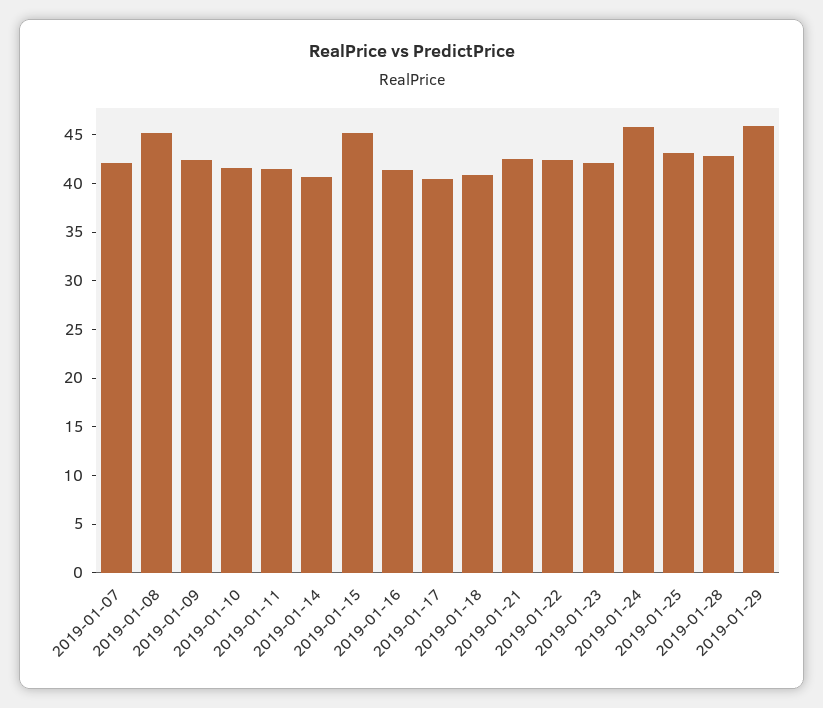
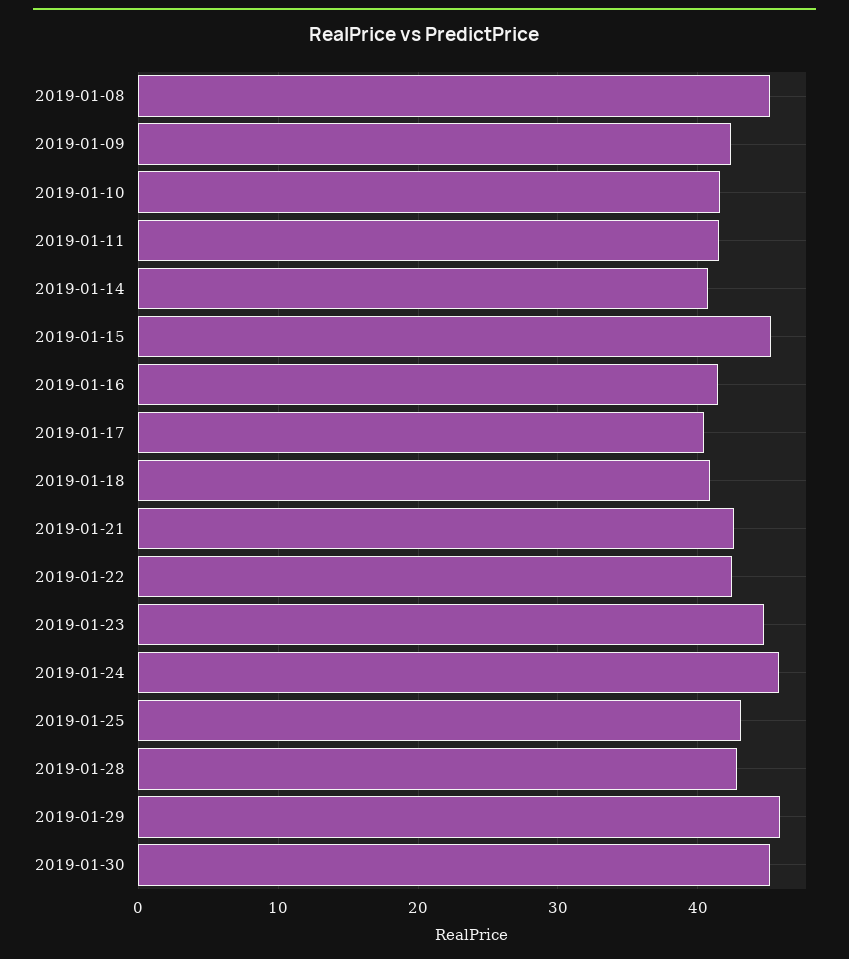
2019-01-07: 42 -> none
2019-01-23: 42 -> 45
2019-01-30: none -> 45

